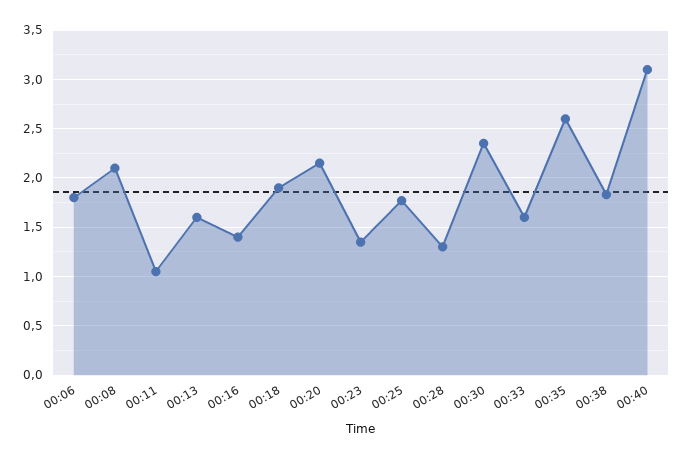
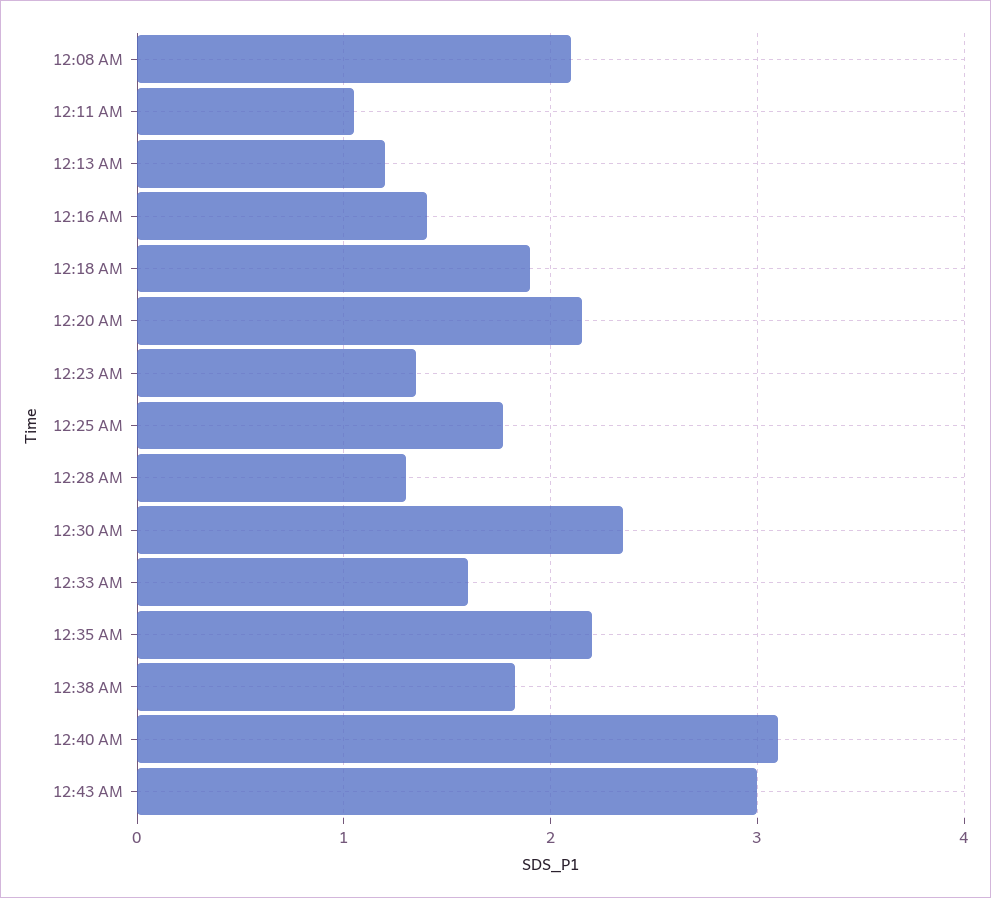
00:06: 1.8 -> none
00:13: 1.6 -> 1.2
00:35: 2.6 -> 2.2
12:43 AM: none -> 3

